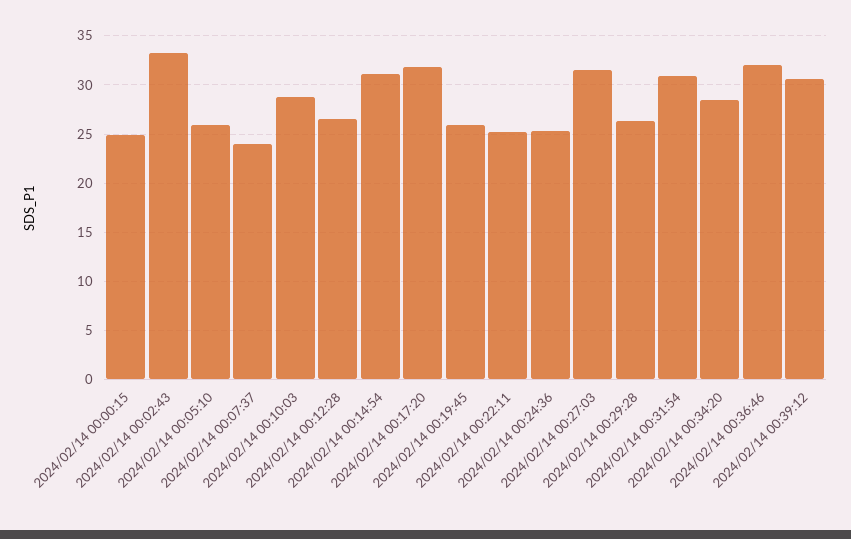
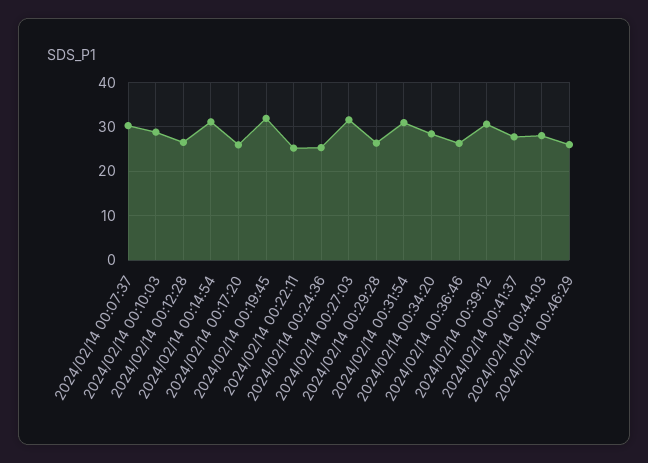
2024/02/14 00:00:15: 25 -> none
2024/02/14 00:02:43: 33 -> none
2024/02/14 00:05:10: 26 -> none
2024/02/14 00:07:37: 24 -> 30
2024/02/14 00:17:20: 32 -> 26
2024/02/14 00:19:45: 26 -> 32
2024/02/14 00:36:46: 32 -> 26
2024/02/14 00:41:37: none -> 28
2024/02/14 00:44:03: none -> 28
2024/02/14 00:46:29: none -> 26

